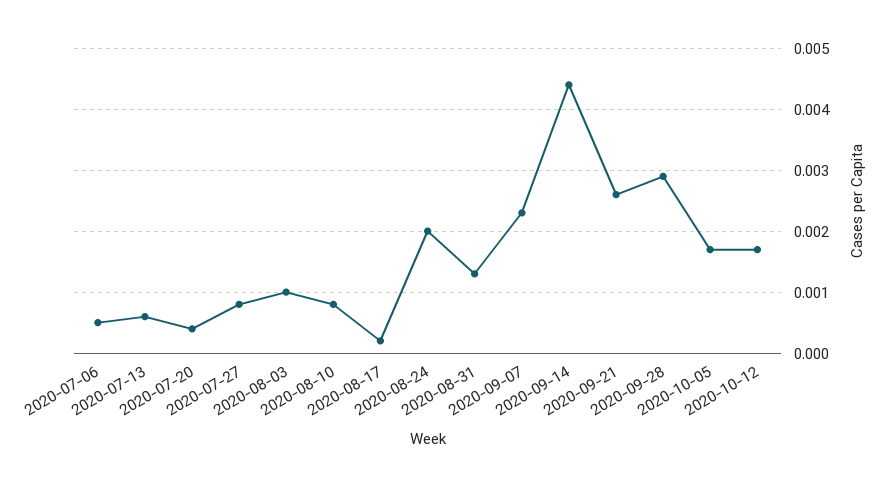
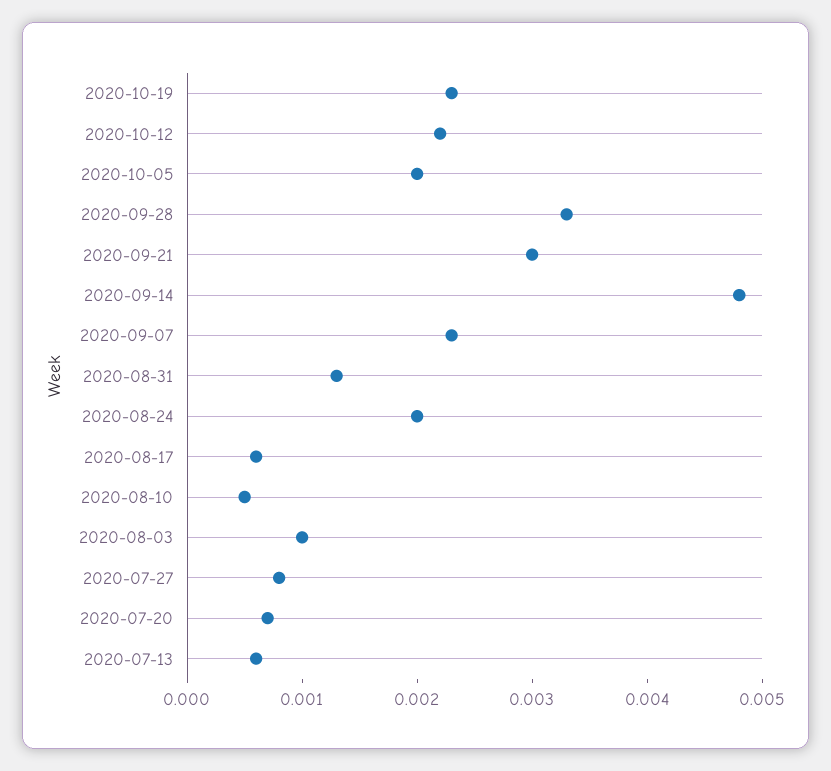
2020-07-06: 0.0005 -> none
2020-07-20: 0.0004 -> 0.0007
2020-08-10: 0.0008 -> 0.0005
2020-08-17: 0.0002 -> 0.0006
2020-09-14: 0.0044 -> 0.0048
2020-09-21: 0.0026 -> 0.003
2020-09-28: 0.0029 -> 0.0033
2020-10-05: 0.0017 -> 0.002
2020-10-12: 0.0017 -> 0.0022
2020-10-19: none -> 0.0023

